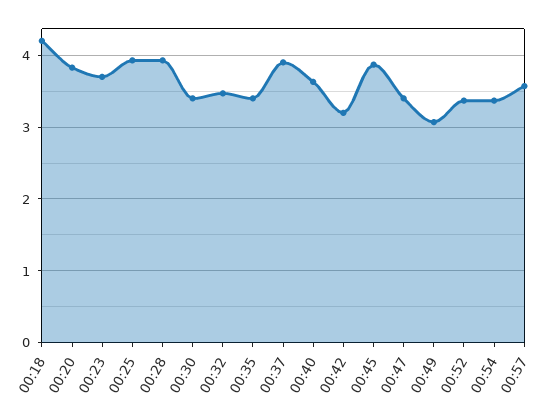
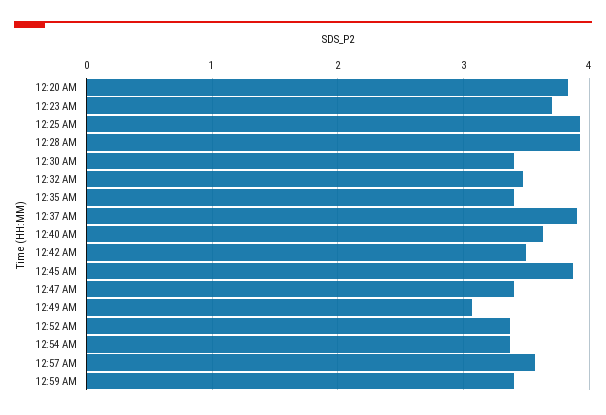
00:18: 4.2 -> none
00:42: 3.2 -> 3.5
12:59 AM: none -> 3.4

